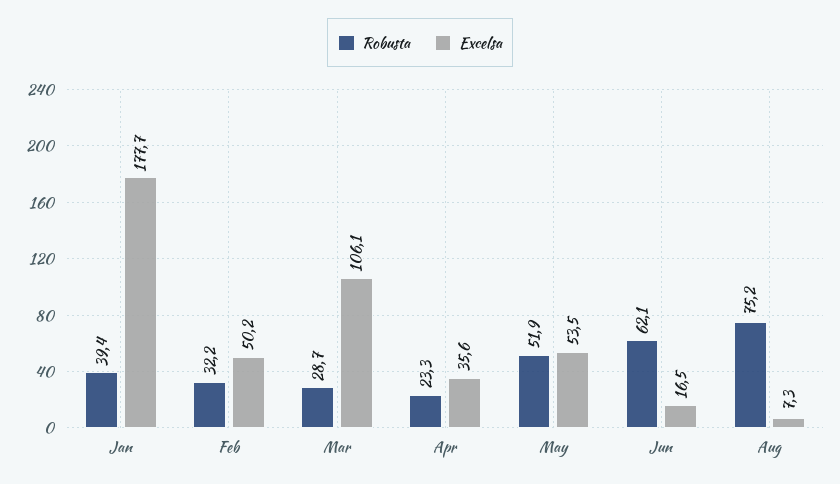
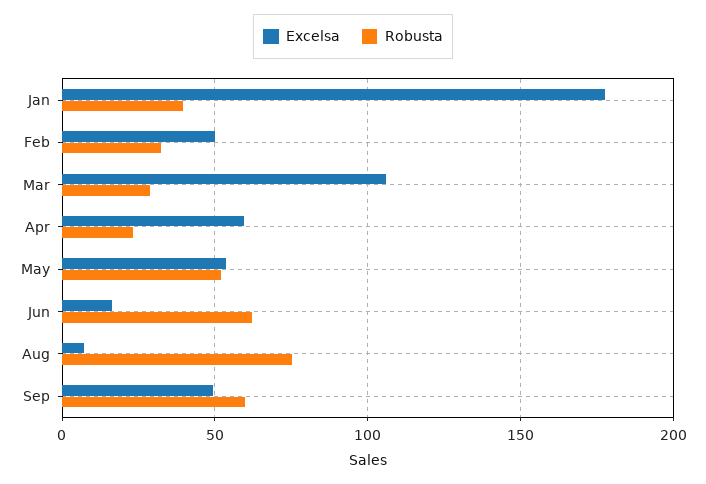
Excelsa, Apr: 35.6 -> 60
Excelsa, Sep: none -> 50
Robusta, Sep: none -> 60

